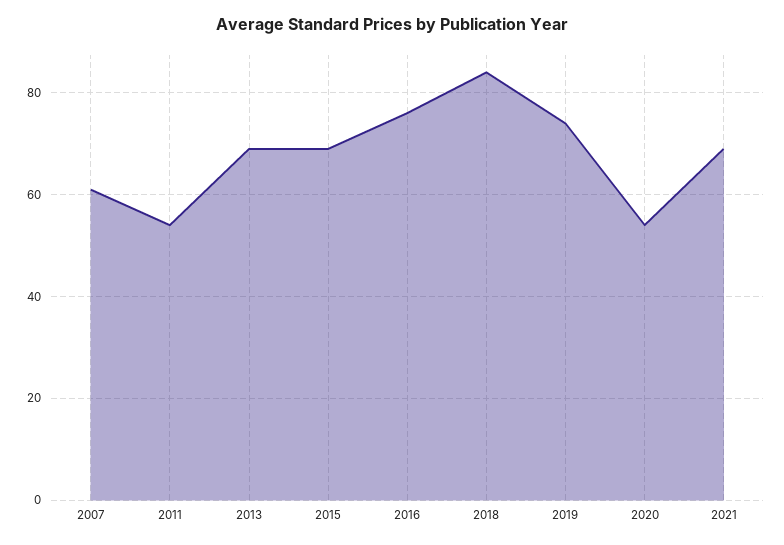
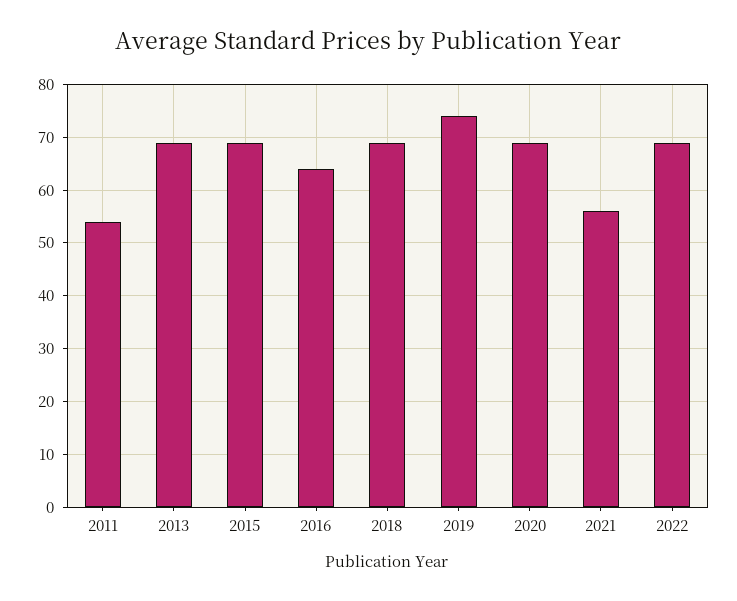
2007: 60 -> none
2016: 75 -> 65
2018: 85 -> 70
2020: 55 -> 70
2021: 70 -> 55
2022: none -> 70

